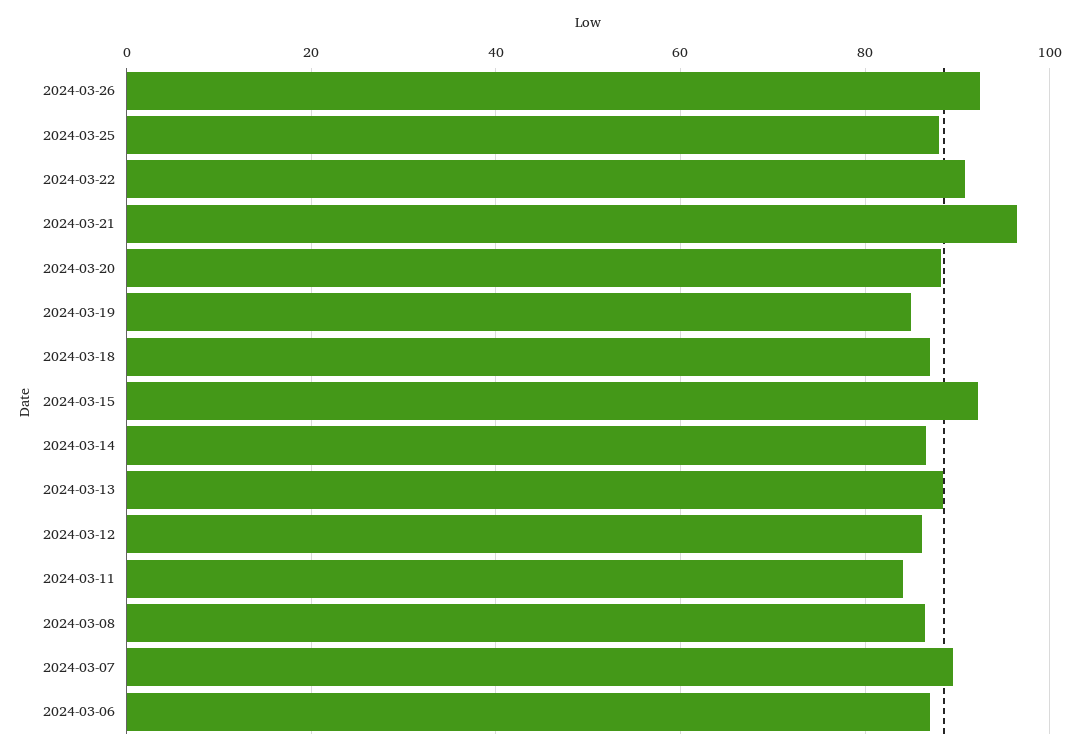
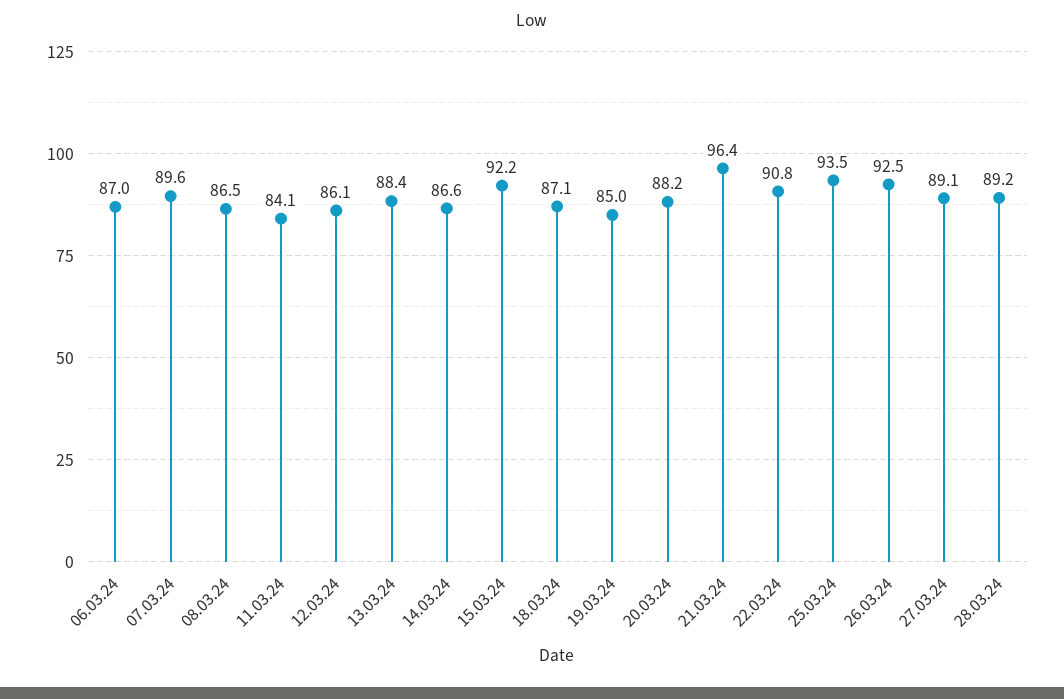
2024-03-25: 88 -> 93.5
27.03.24: none -> 89.1
28.03.24: none -> 89.2

